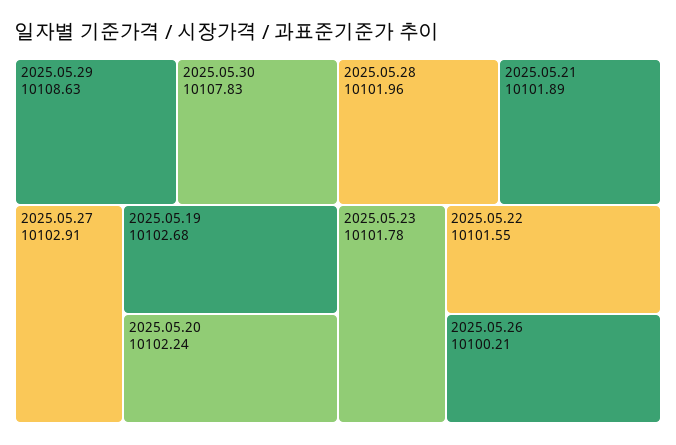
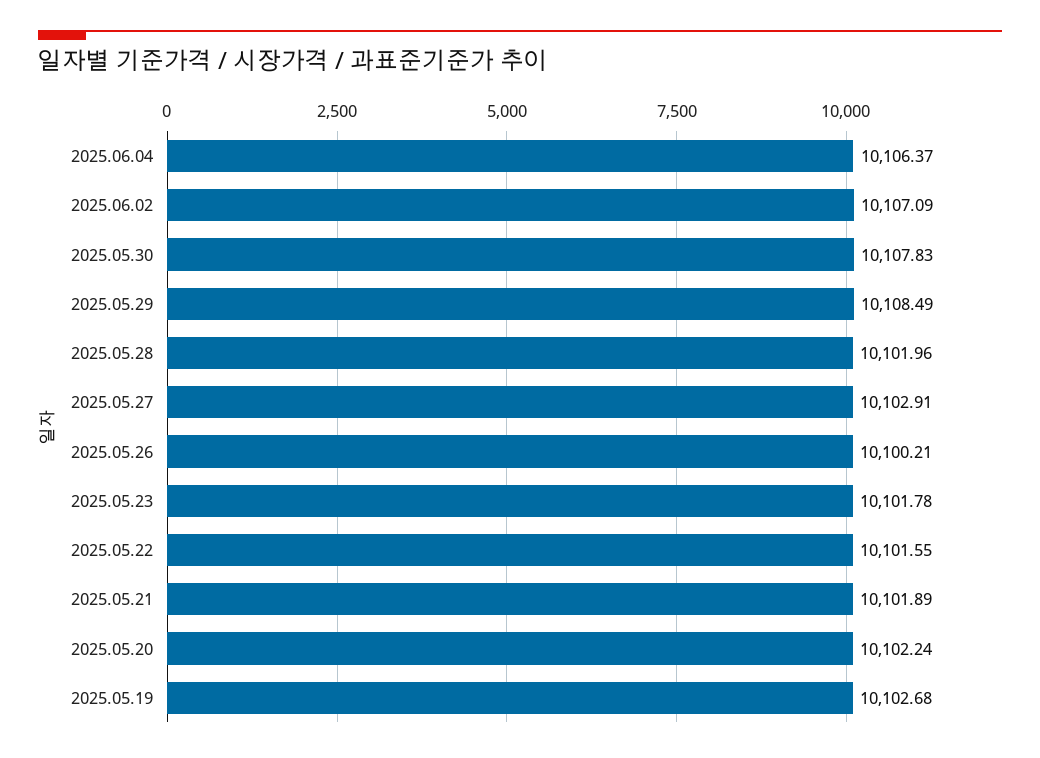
2025.05.29: 10108.63 -> 10108.49
2025.06.04: none -> 10106.37
2025.06.02: none -> 10107.09

